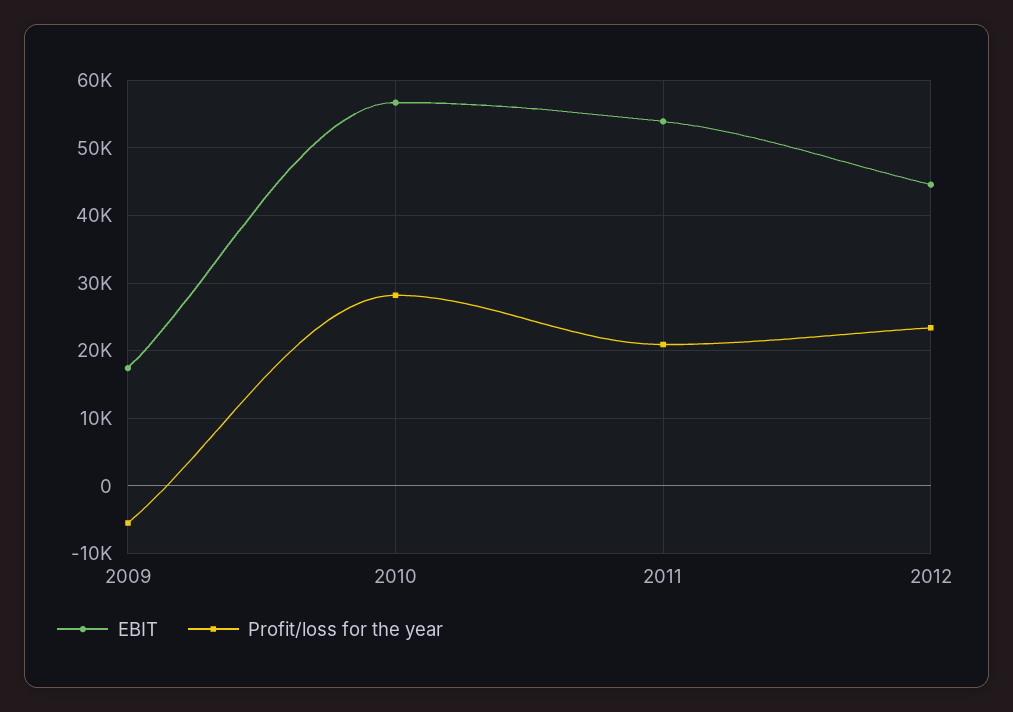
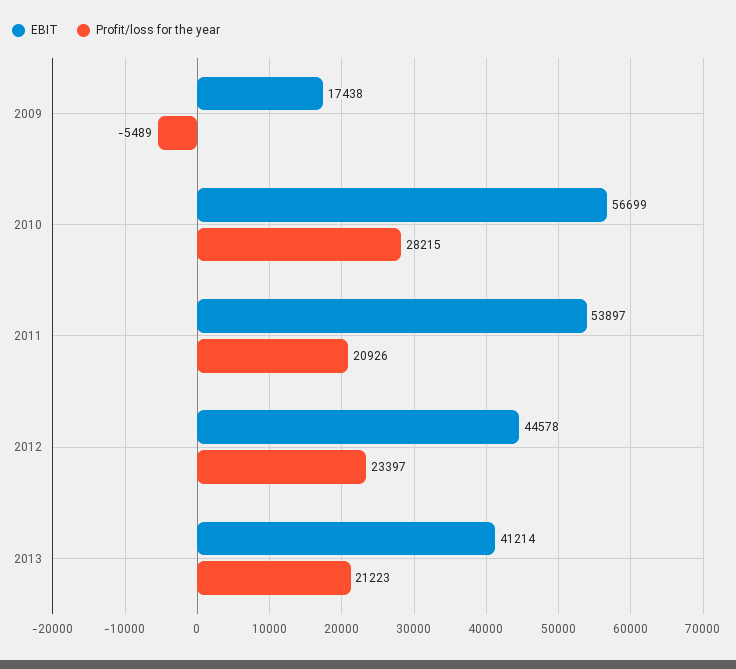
EBIT, 2013: none -> 41214
Profit/loss for the year, 2013: none -> 21223

